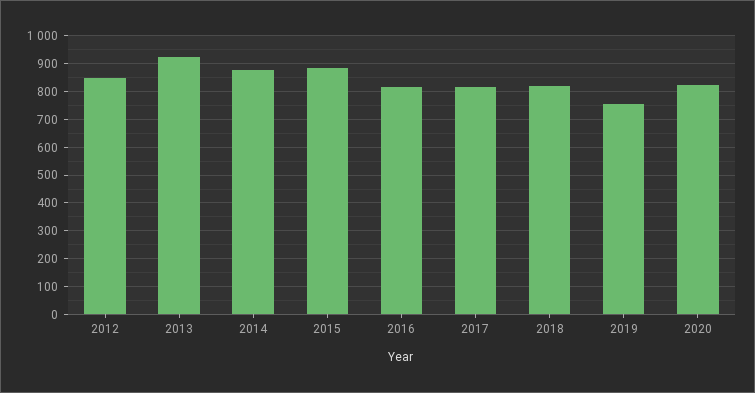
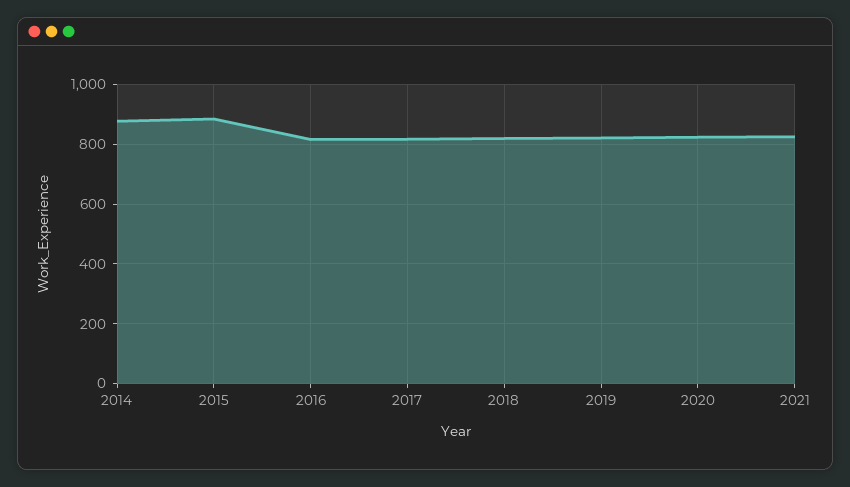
2012: 850 -> none
2013: 925 -> none
2019: 750 -> 825
2021: none -> 825

